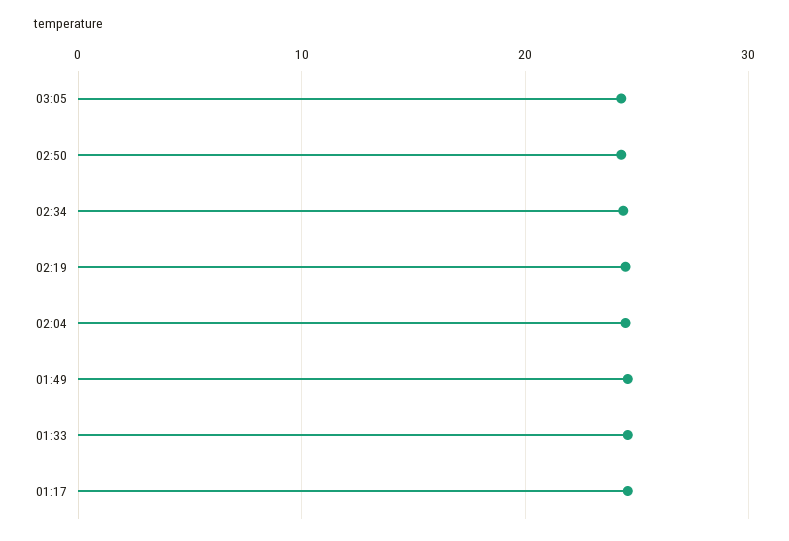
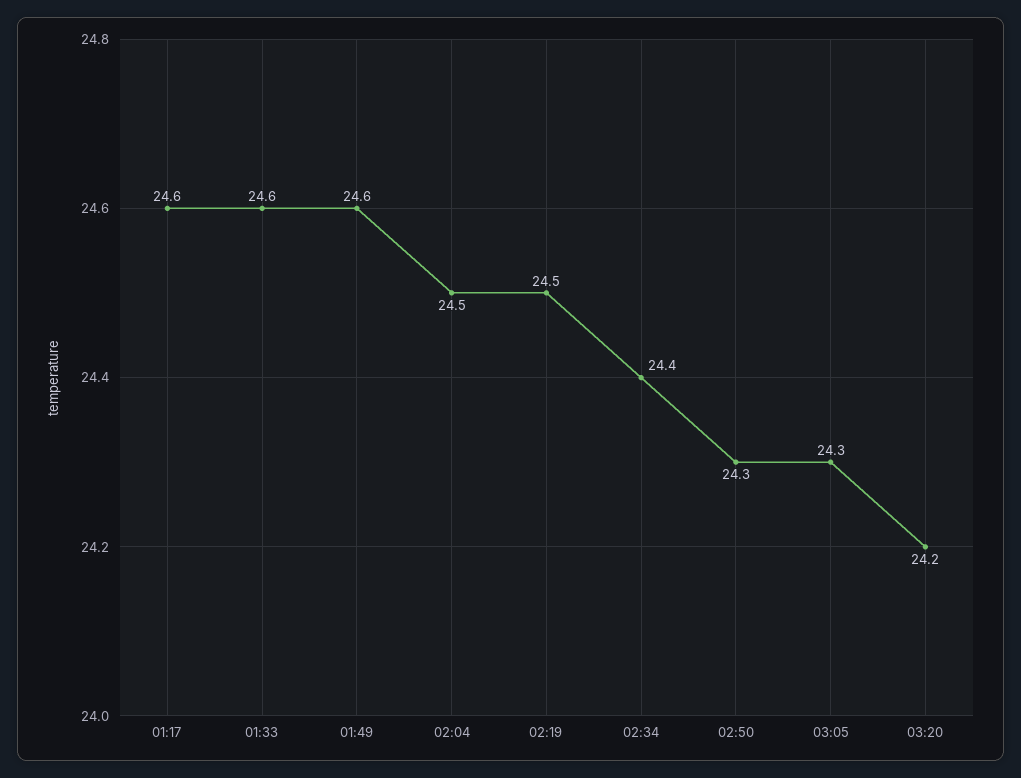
03:20: none -> 24.2

